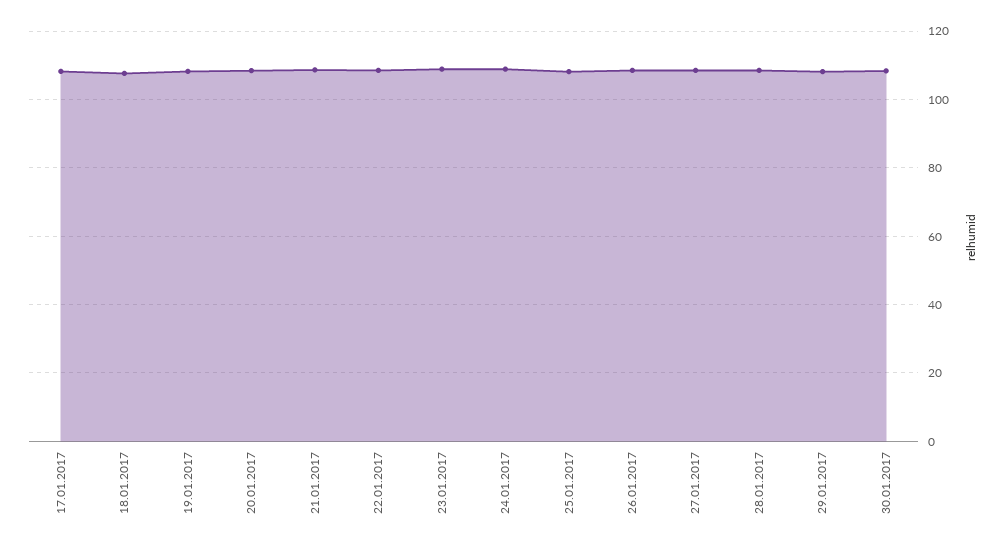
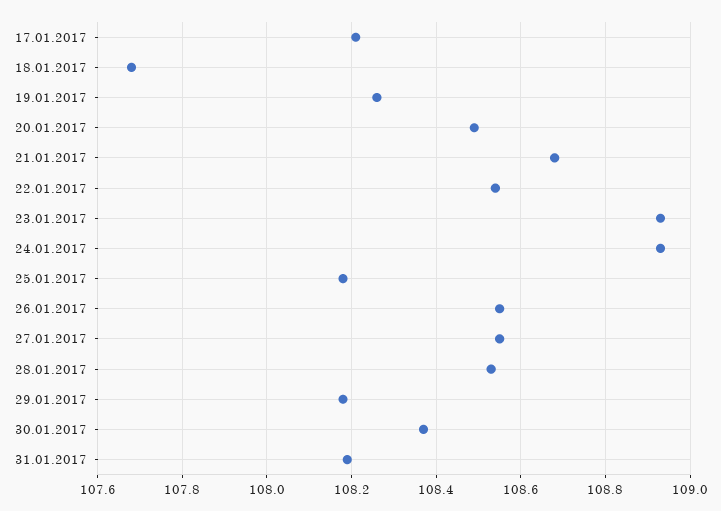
31.01.2017: none -> 108.2

